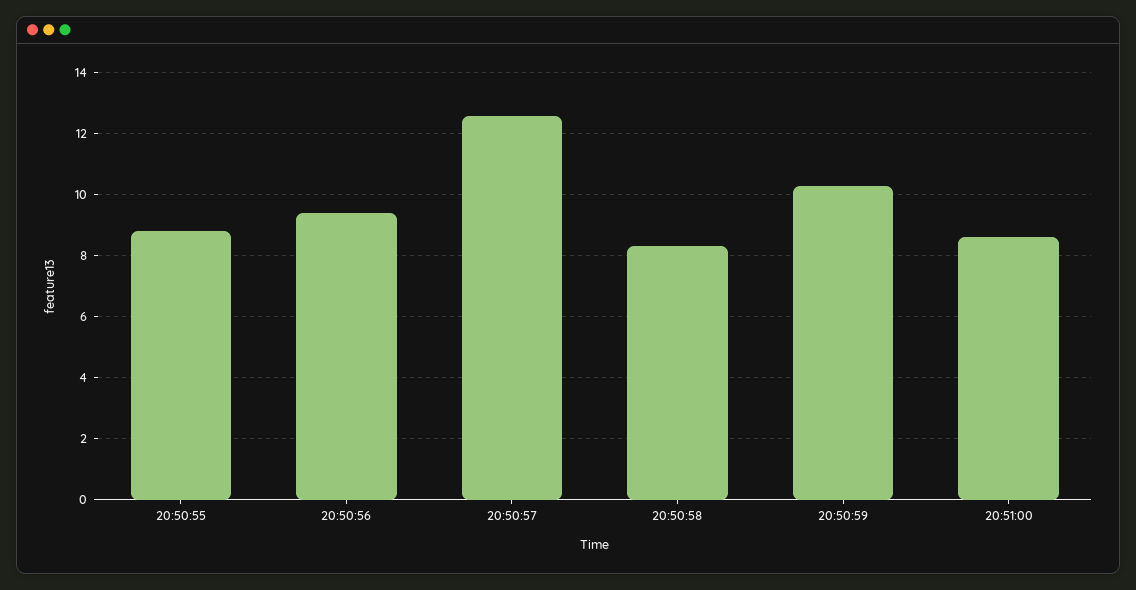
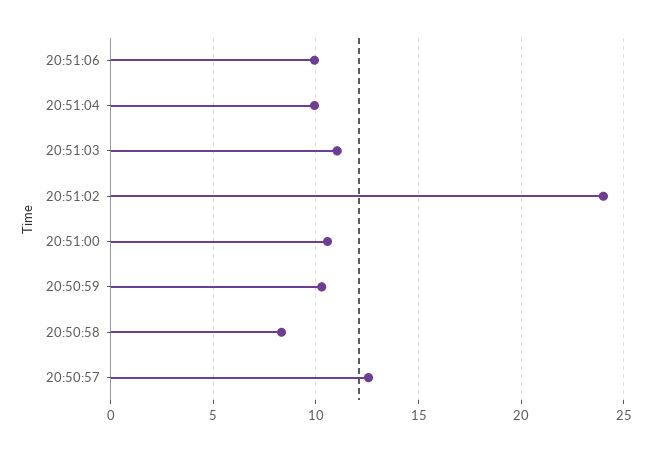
20:50:55: 8.8 -> none
20:50:56: 9.4 -> none
20:51:00: 8.6 -> 10.5
20:51:06: none -> 10
20:51:04: none -> 10
20:51:03: none -> 11
20:51:02: none -> 24

